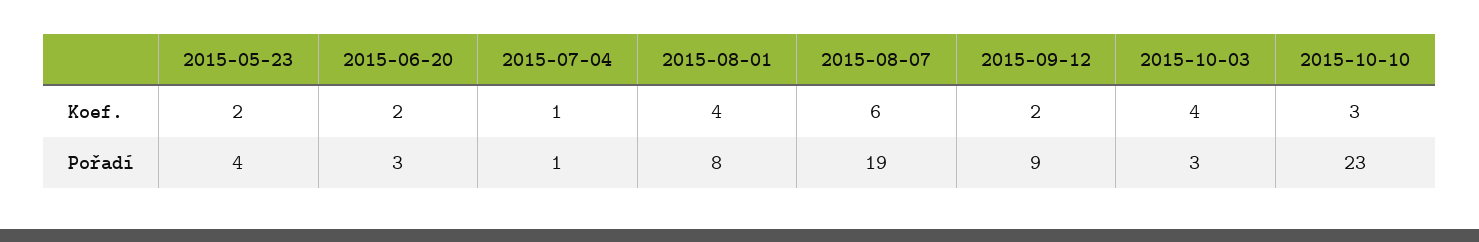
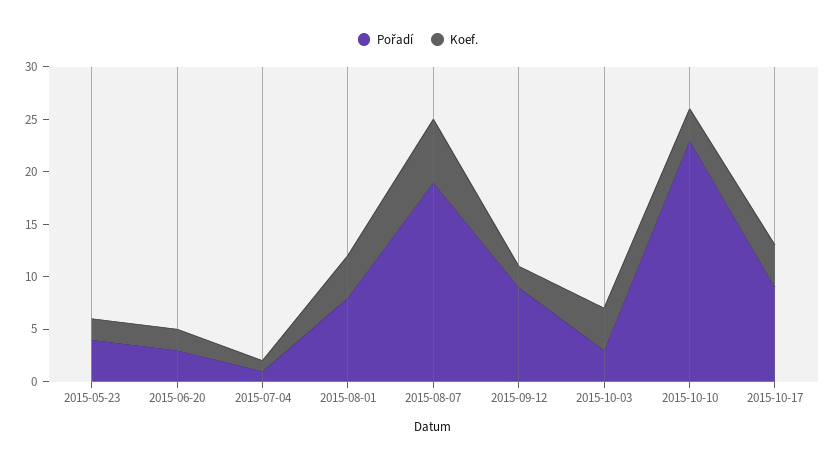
Pořadí, 2015-10-17: none -> 9
Koef., 2015-10-17: none -> 4

